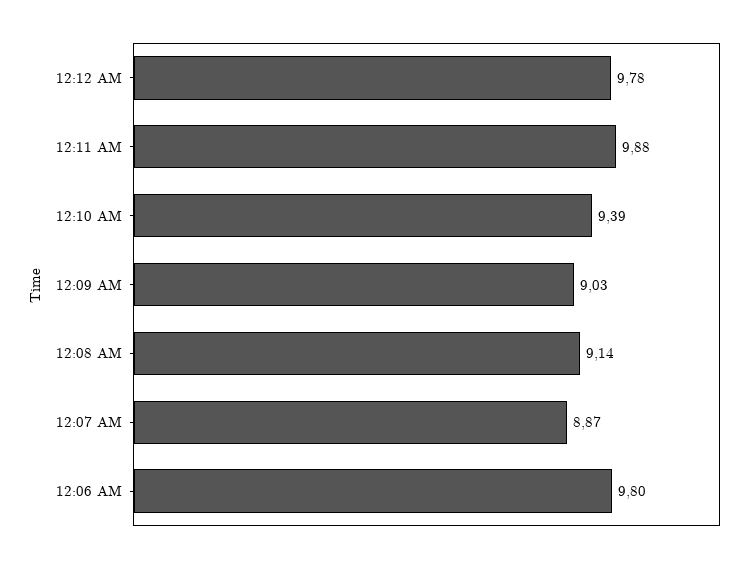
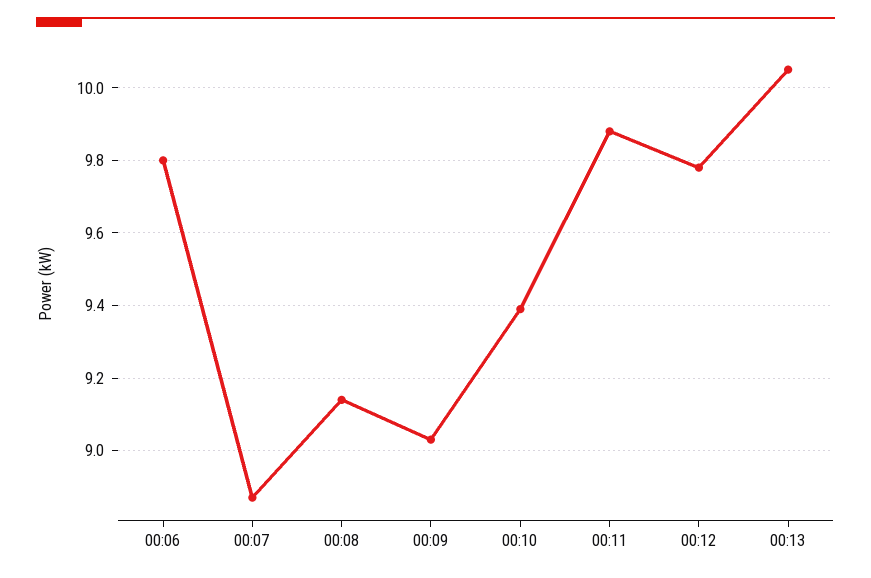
00:13: none -> 10.05

